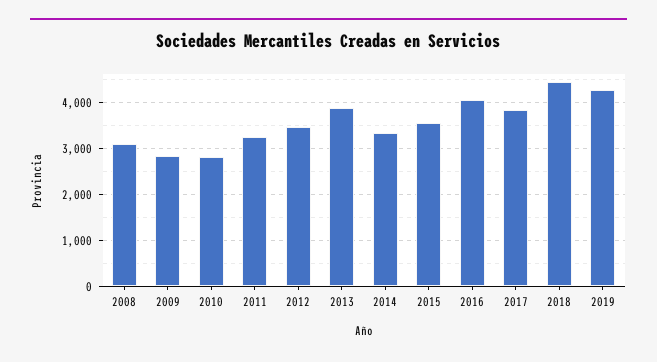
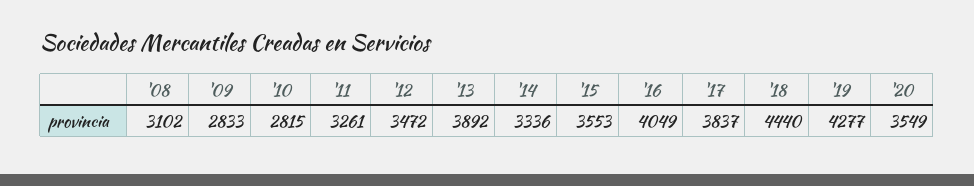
'20: none -> 3549

